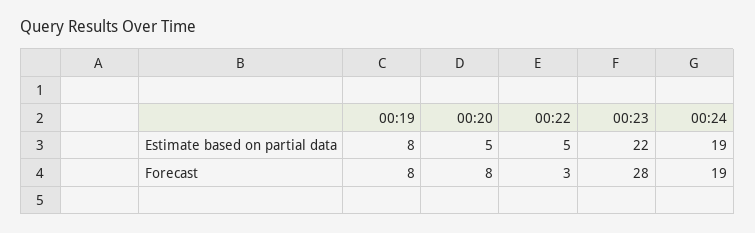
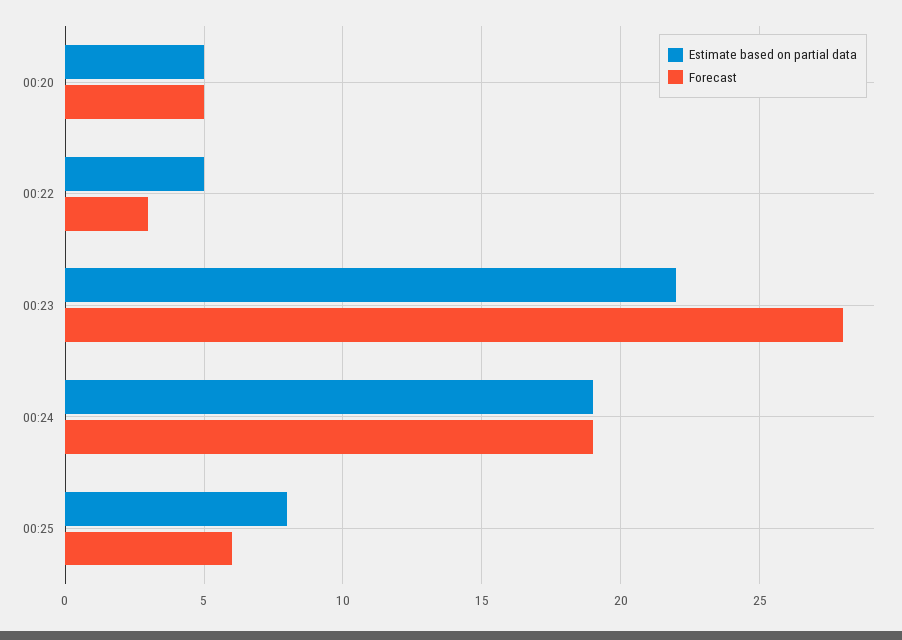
Estimate based on partial data, 00:19: 8 -> none
Forecast, 00:19: 8 -> none
Forecast, 00:20: 8 -> 5
Estimate based on partial data, 00:25: none -> 8
Forecast, 00:25: none -> 6

